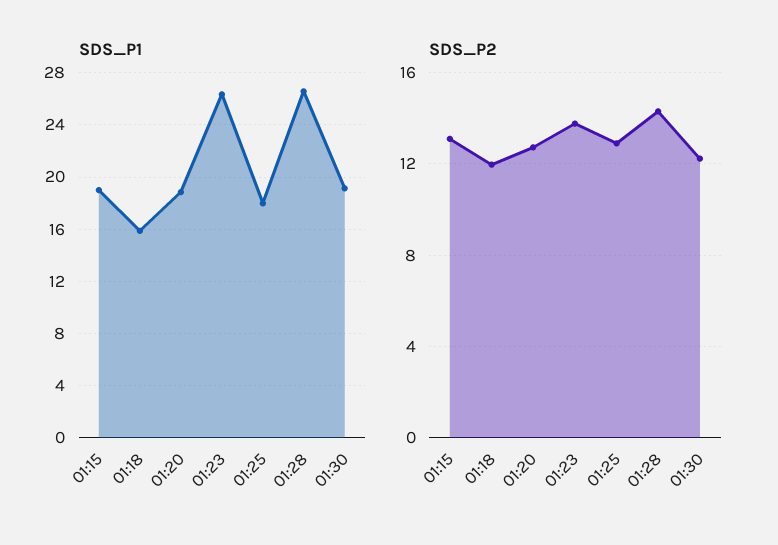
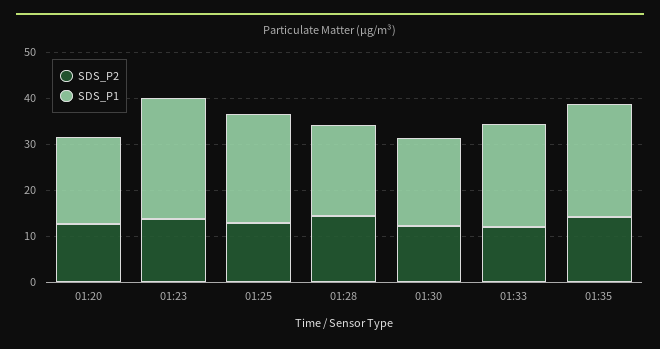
SDS_P1, 01:15: 19 -> none
SDS_P1, 01:18: 16 -> none
SDS_P1, 01:25: 18 -> 24
SDS_P1, 01:28: 26.5 -> 20
SDS_P2, 01:15: 13 -> none
SDS_P2, 01:18: 12 -> none
SDS_P2, 01:33: none -> 12
SDS_P1, 01:33: none -> 22
SDS_P2, 01:35: none -> 14
SDS_P1, 01:35: none -> 24

